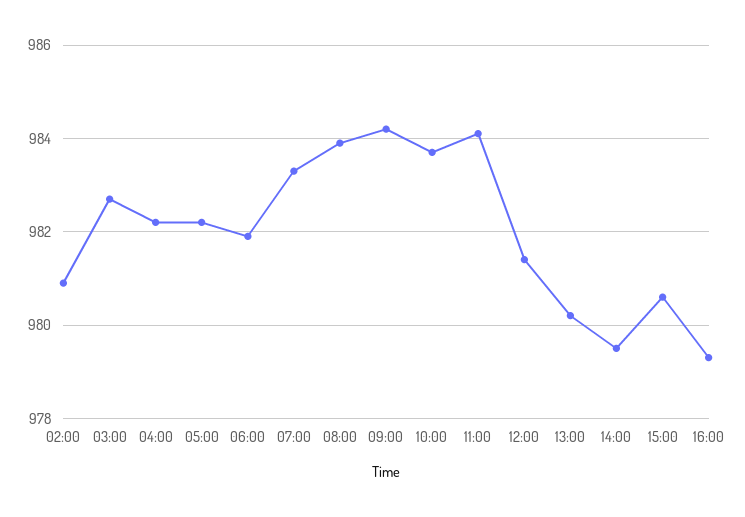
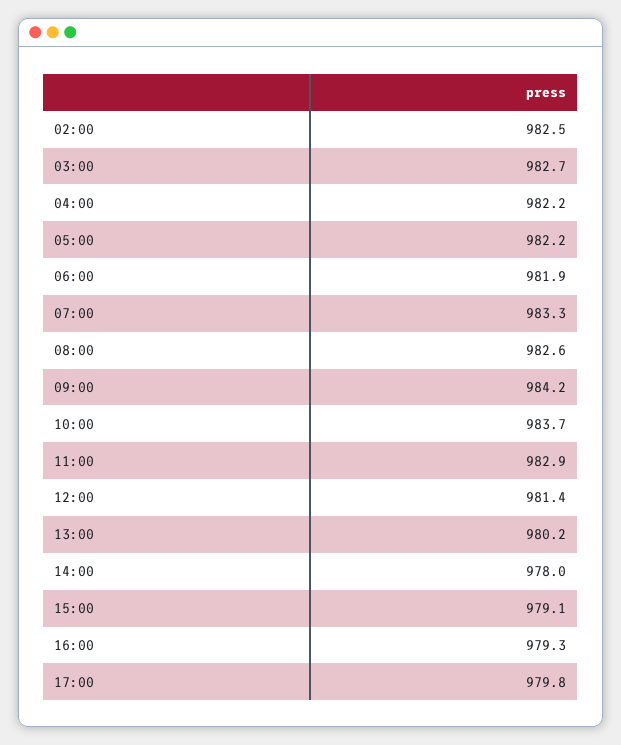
02:00: 981 -> 982.5
08:00: 984 -> 982.6
11:00: 984 -> 982.9
14:00: 979.5 -> 978
15:00: 980.5 -> 979.1
17:00: none -> 979.8

